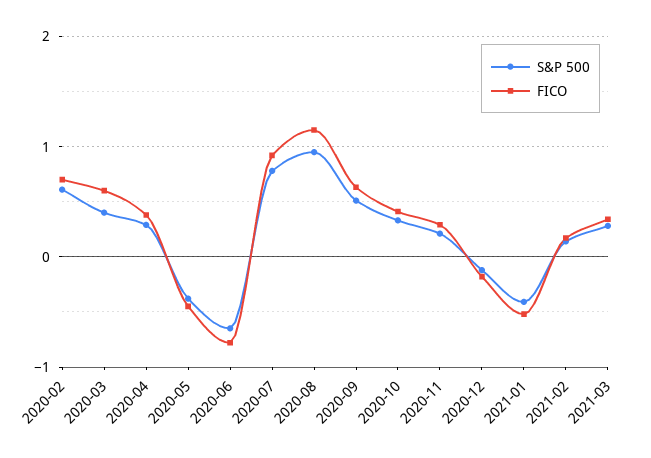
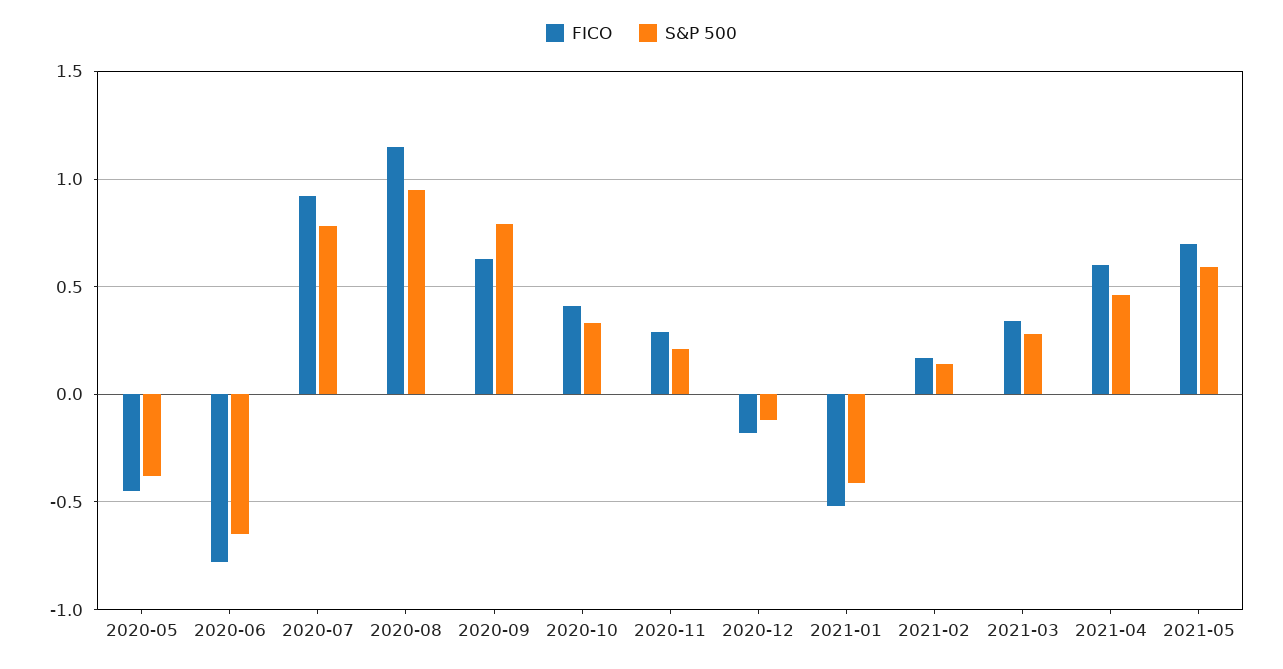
S&P 500, 2020-02: 0.6 -> none
FICO, 2020-02: 0.7 -> none
S&P 500, 2020-03: 0.4 -> none
FICO, 2020-03: 0.6 -> none
S&P 500, 2020-04: 0.3 -> none
FICO, 2020-04: 0.4 -> none
S&P 500, 2020-09: 0.5 -> 0.8
FICO, 2021-04: none -> 0.6
S&P 500, 2021-04: none -> 0.45
FICO, 2021-05: none -> 0.7
S&P 500, 2021-05: none -> 0.6

